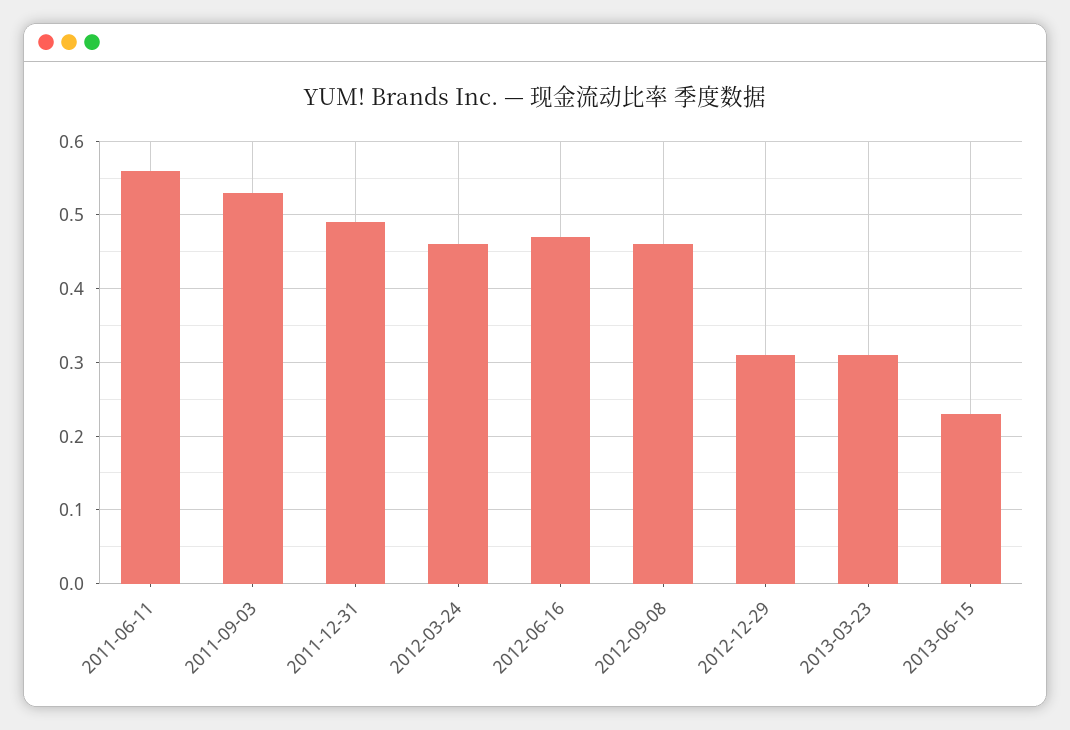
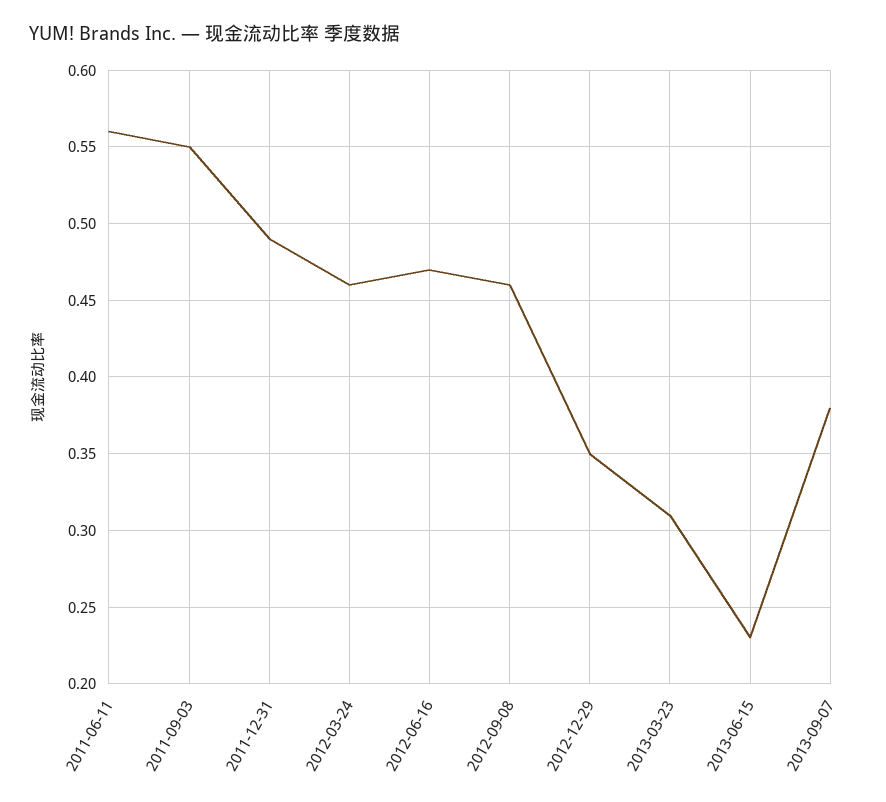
2011-09-03: 0.53 -> 0.55
2012-12-29: 0.31 -> 0.35
2013-09-07: none -> 0.38

